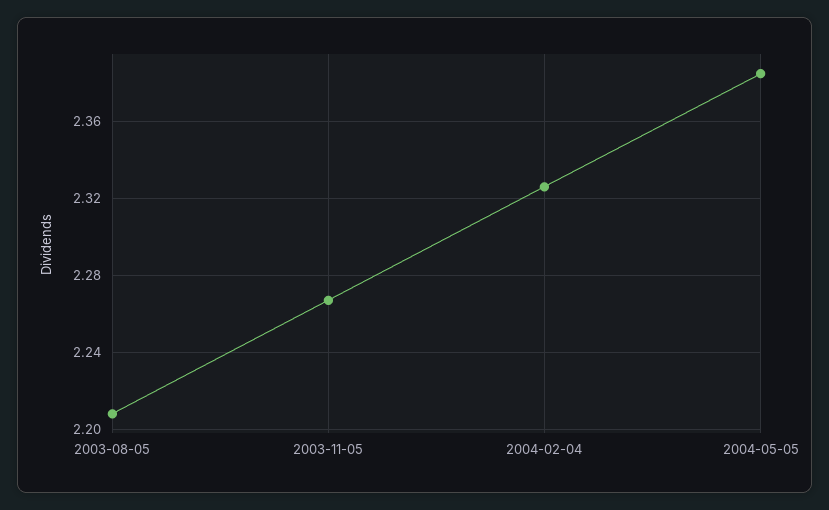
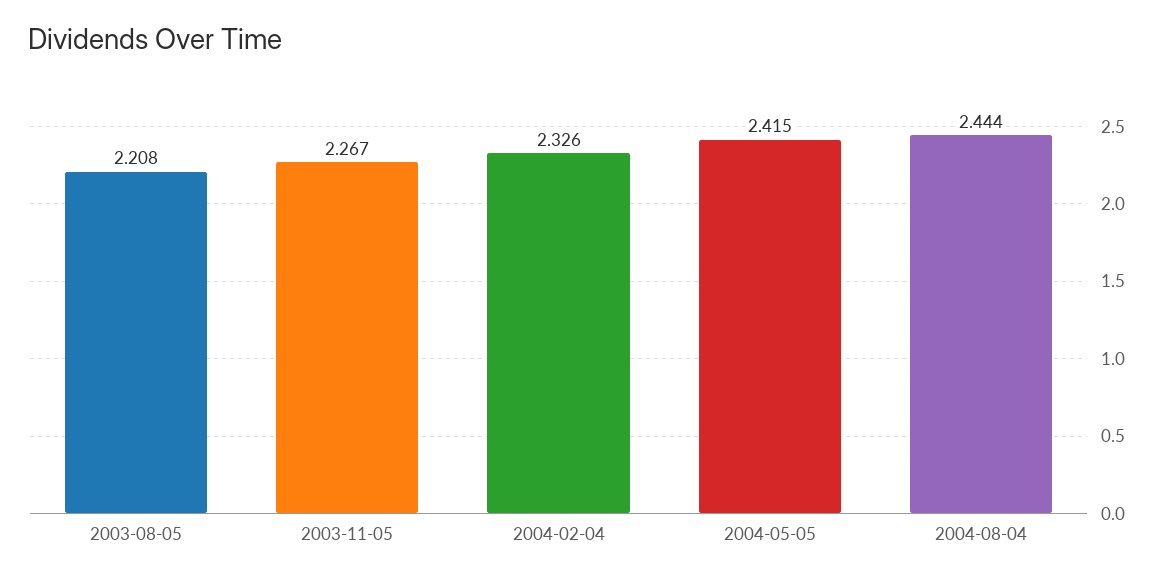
2004-05-05: 2.385 -> 2.415
2004-08-04: none -> 2.444

